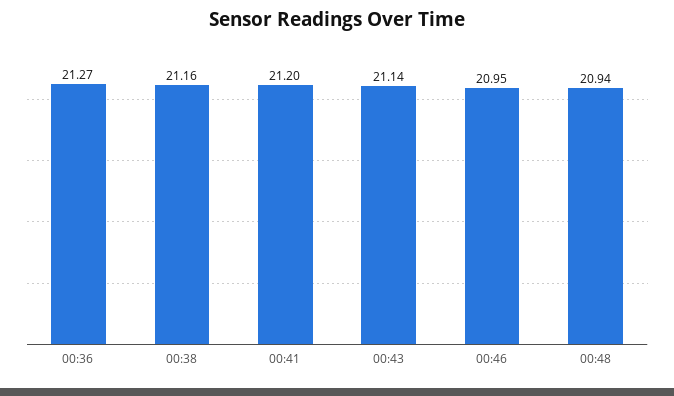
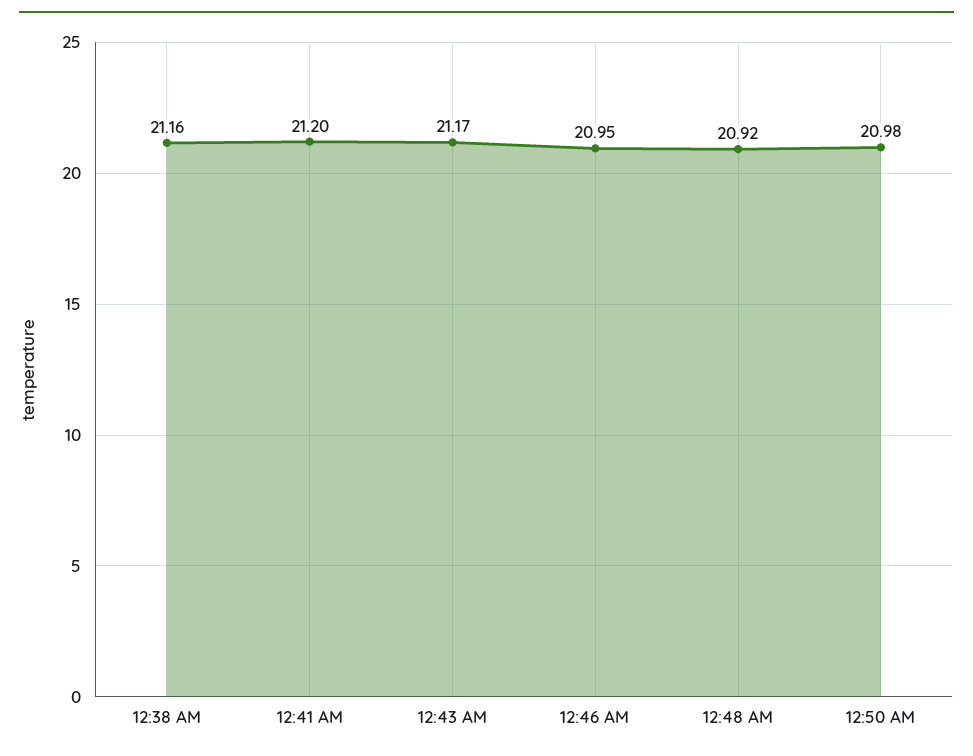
00:36: 21.27 -> none
00:43: 21.14 -> 21.17
00:48: 20.94 -> 20.92
12:50 AM: none -> 20.98

